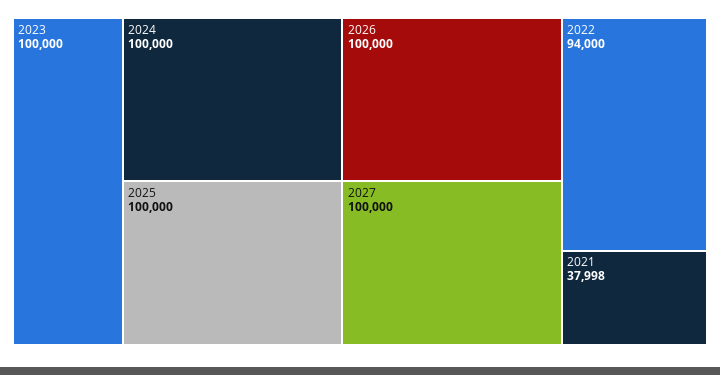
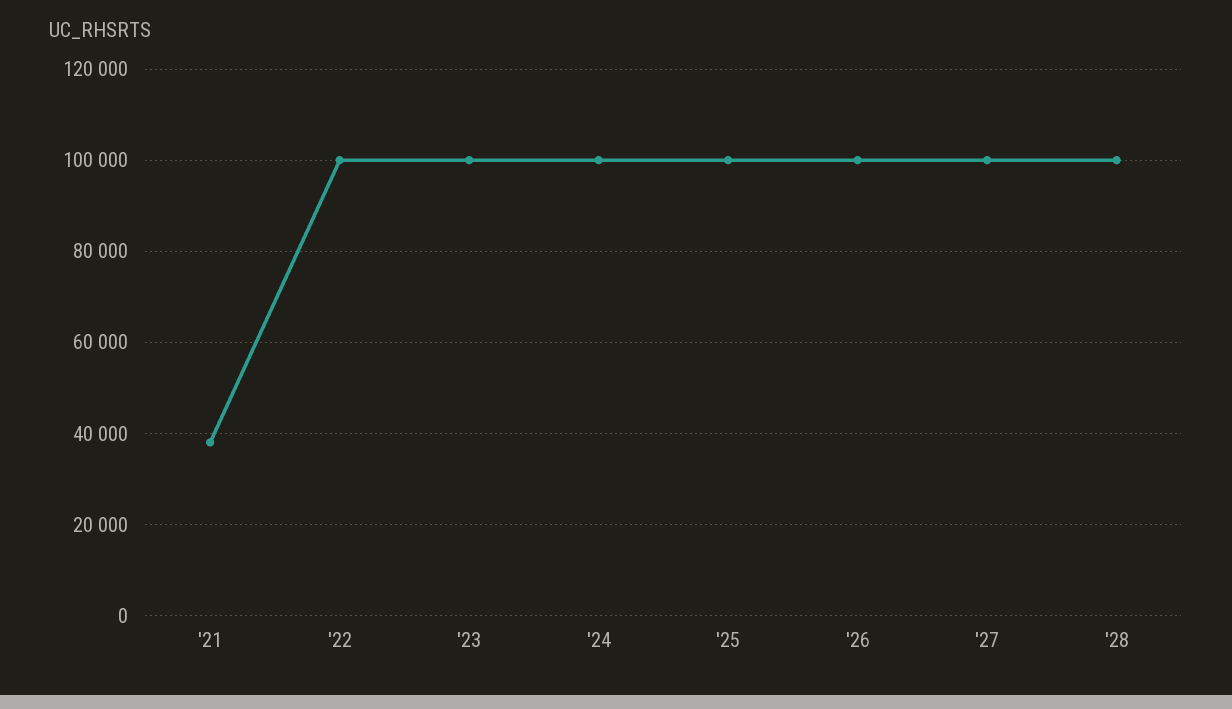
2022: 94000 -> 100000
'28: none -> 100000

